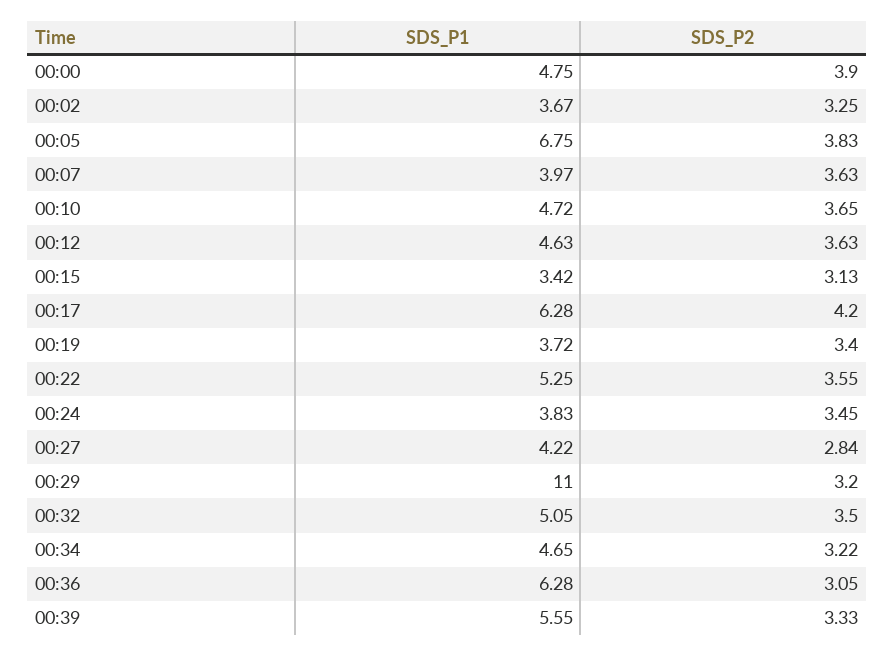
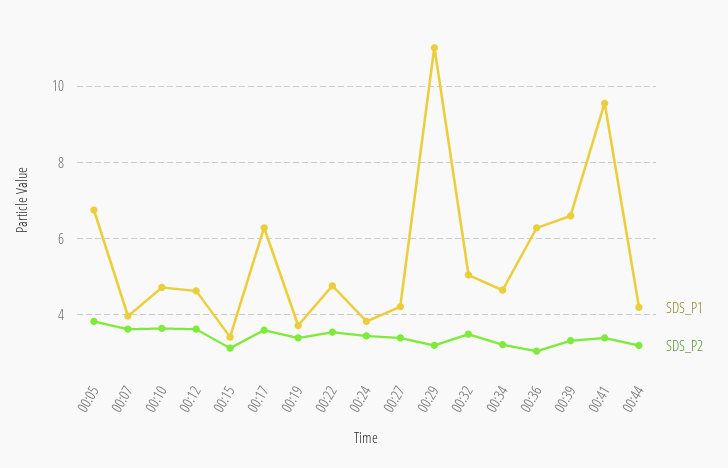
SDS_P1, 00:00: 4.75 -> none
SDS_P2, 00:00: 3.9 -> none
SDS_P1, 00:02: 3.67 -> none
SDS_P2, 00:02: 3.25 -> none
SDS_P2, 00:17: 4.2 -> 3.6
SDS_P1, 00:22: 5.25 -> 4.8
SDS_P2, 00:27: 2.84 -> 3.4
SDS_P1, 00:39: 5.55 -> 6.6
SDS_P1, 00:41: none -> 9.6
SDS_P2, 00:41: none -> 3.4
SDS_P1, 00:44: none -> 4.2
SDS_P2, 00:44: none -> 3.2

